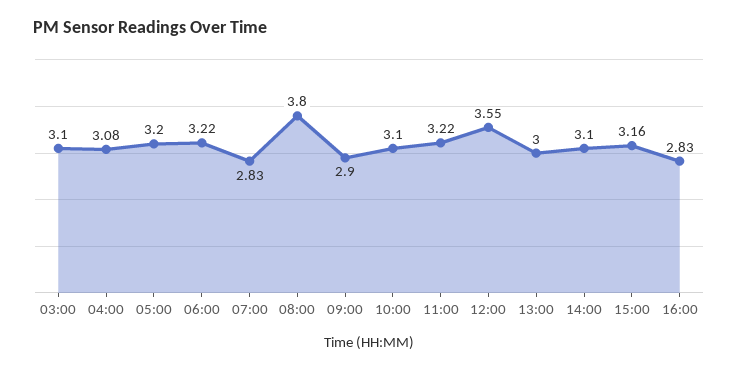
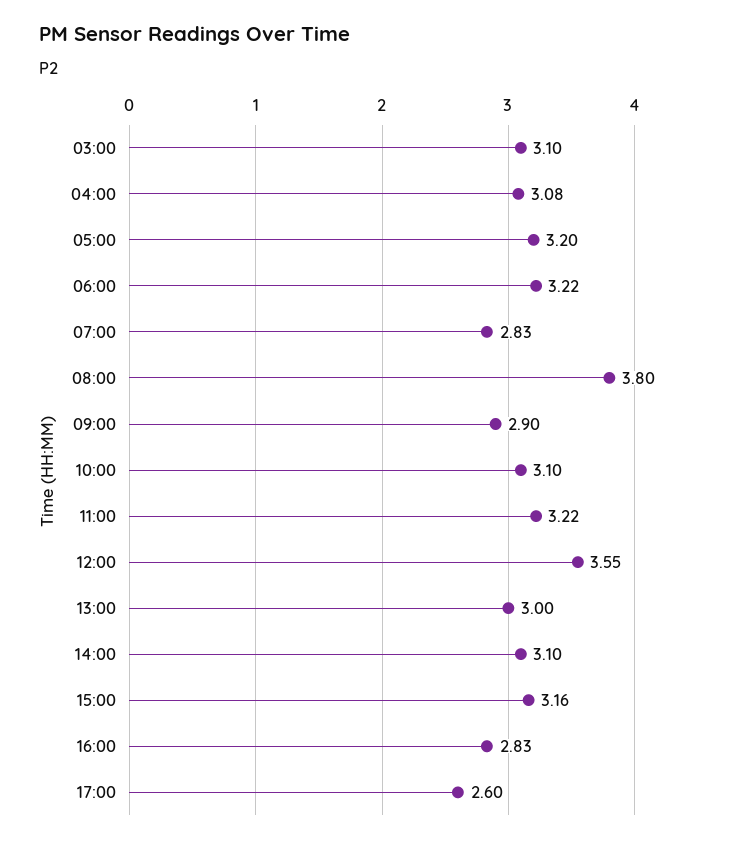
17:00: none -> 2.6

